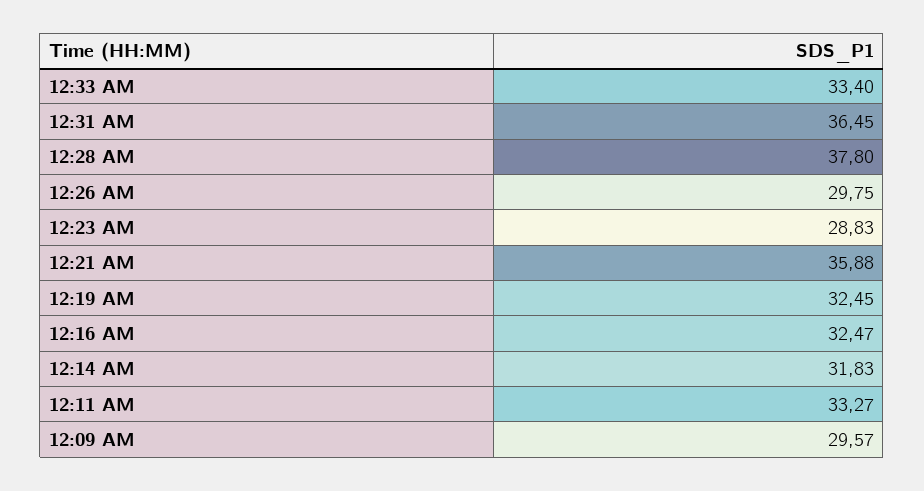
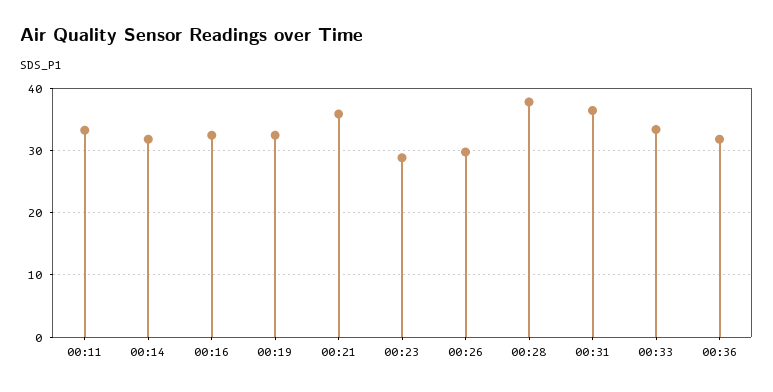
12:09 AM: 29.57 -> none
00:36: none -> 32

